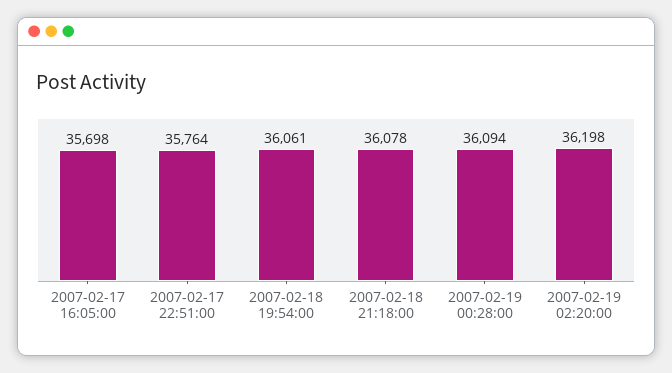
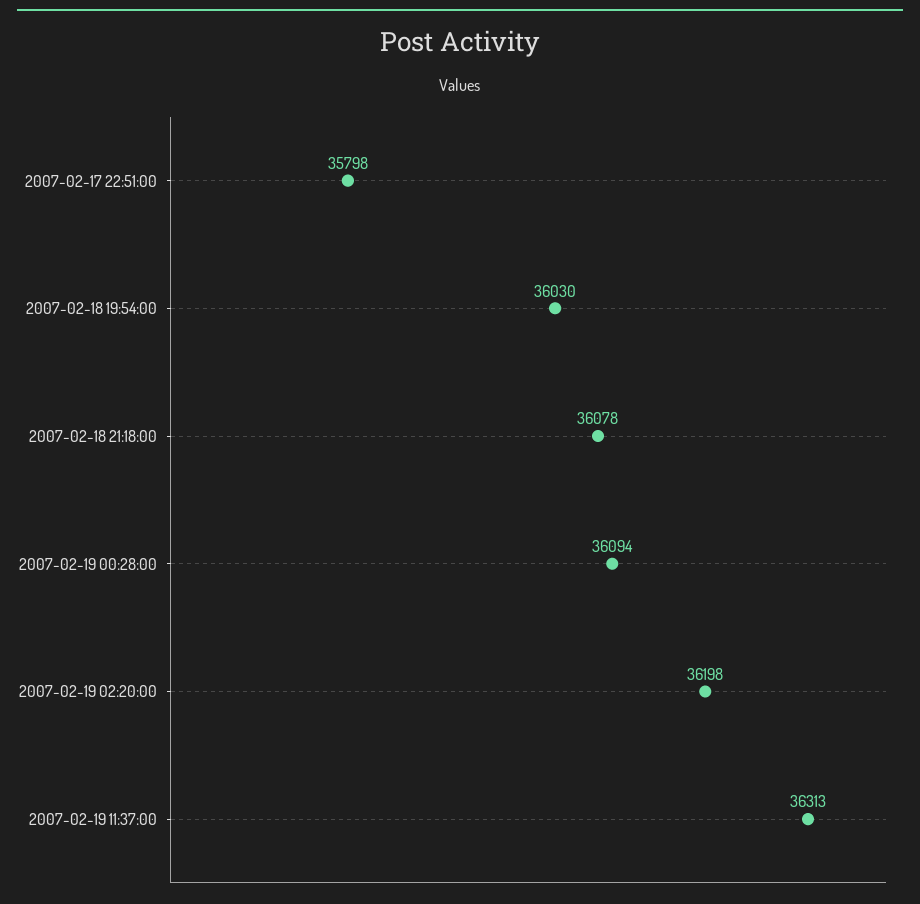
2007-02-17 16:05:00: 35698 -> none
2007-02-17 22:51:00: 35764 -> 35798
2007-02-18 19:54:00: 36061 -> 36030
2007-02-19 11:37:00: none -> 36313

